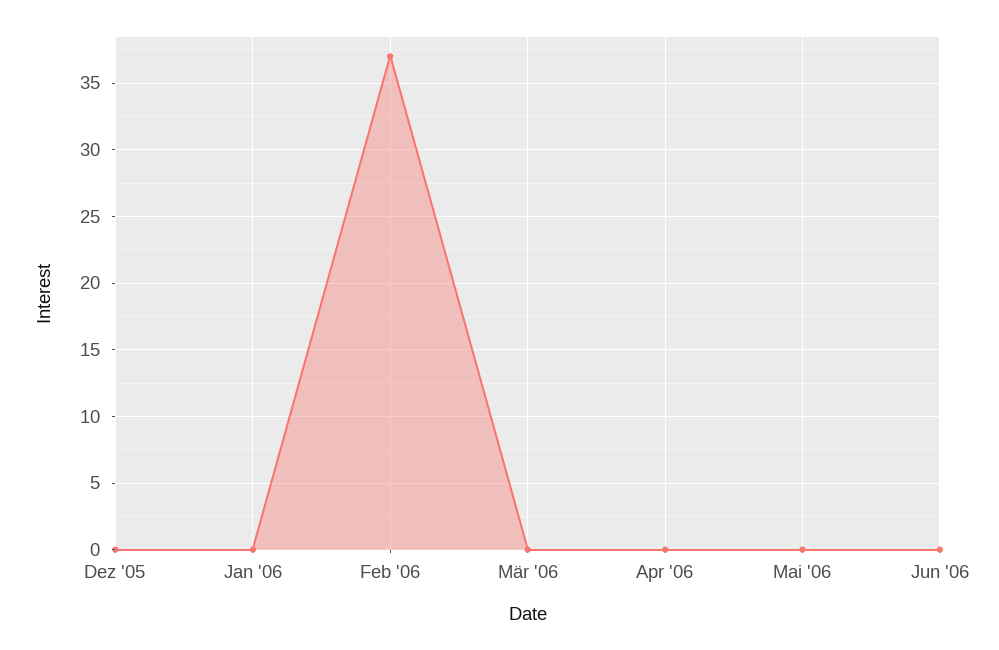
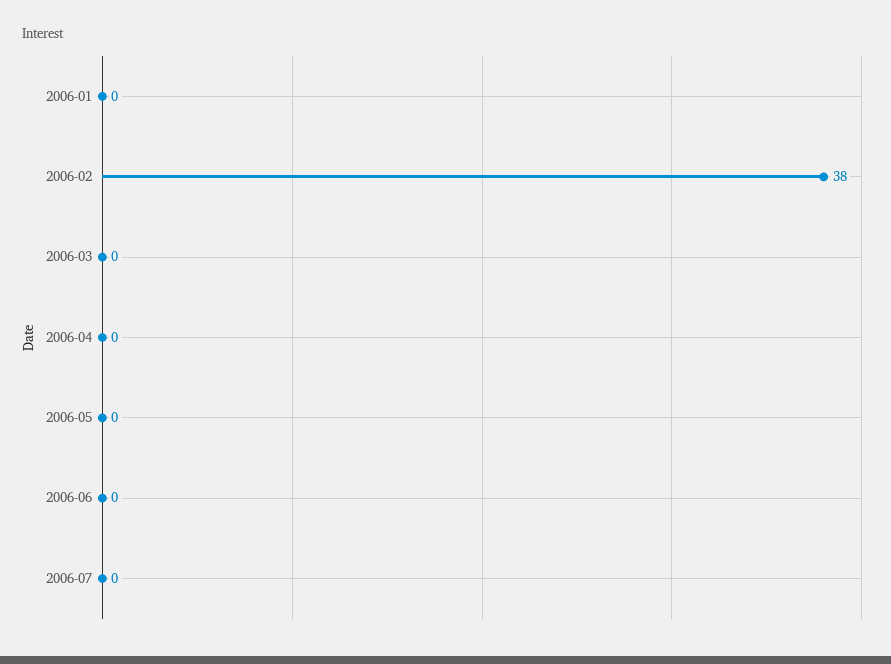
Dez '05: 0 -> none
Feb '06: 37 -> 38
2006-07: none -> 0

